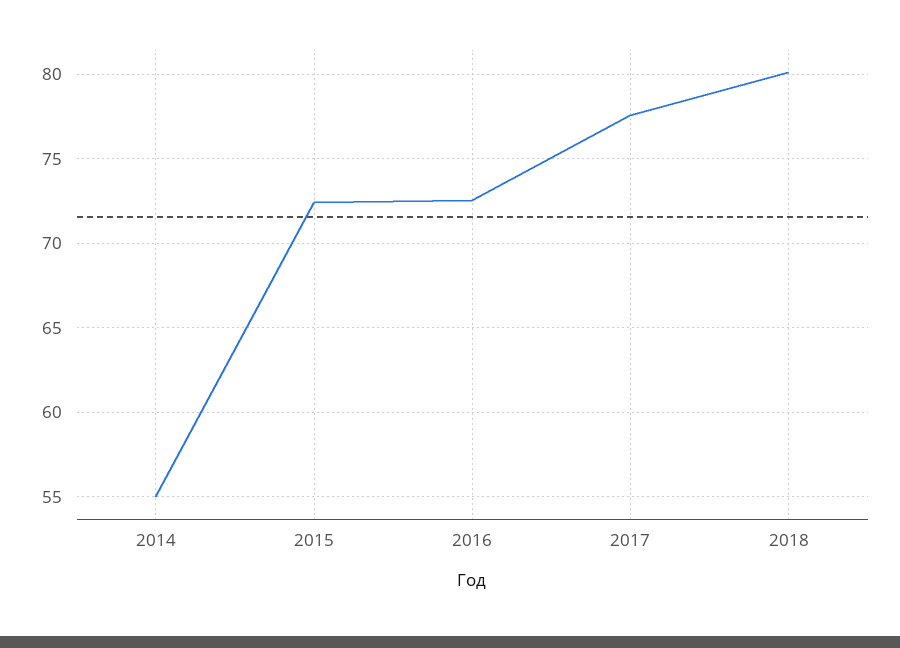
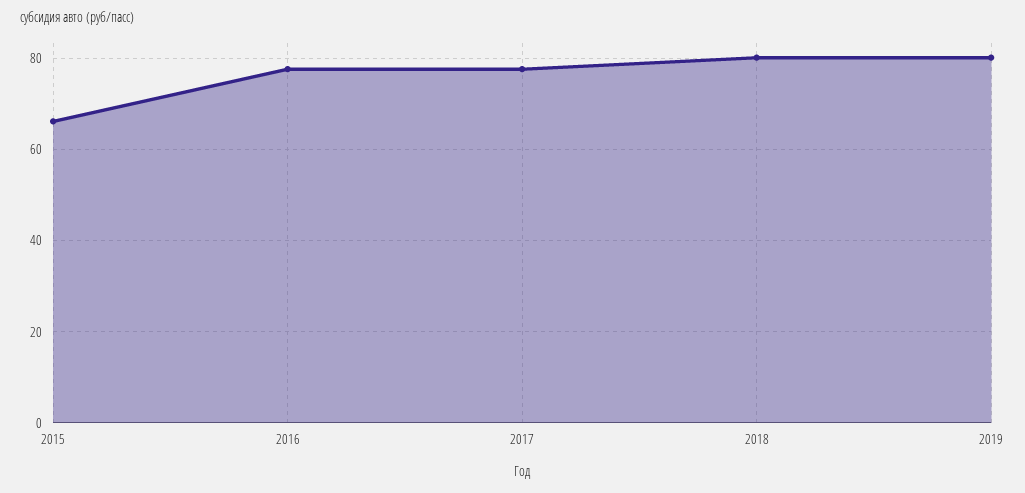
2014: 55 -> none
2015: 72.5 -> 66
2016: 72.5 -> 78
2019: none -> 80

